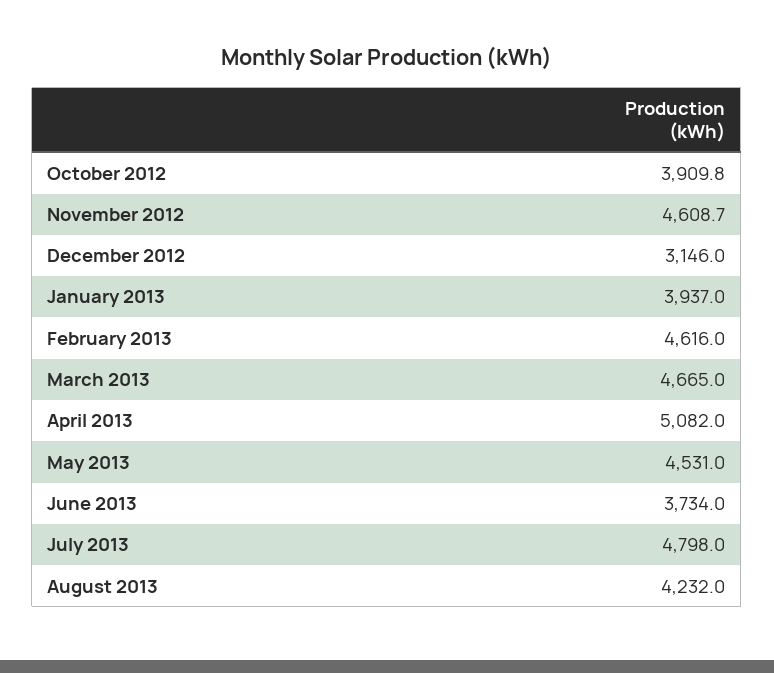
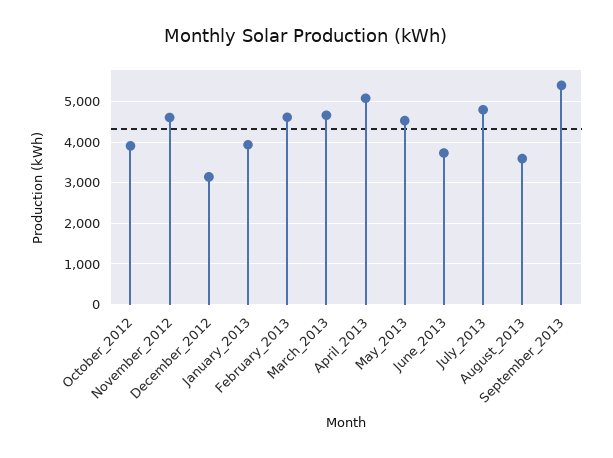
August 2013: 4232 -> 3600
September_2013: none -> 5400

